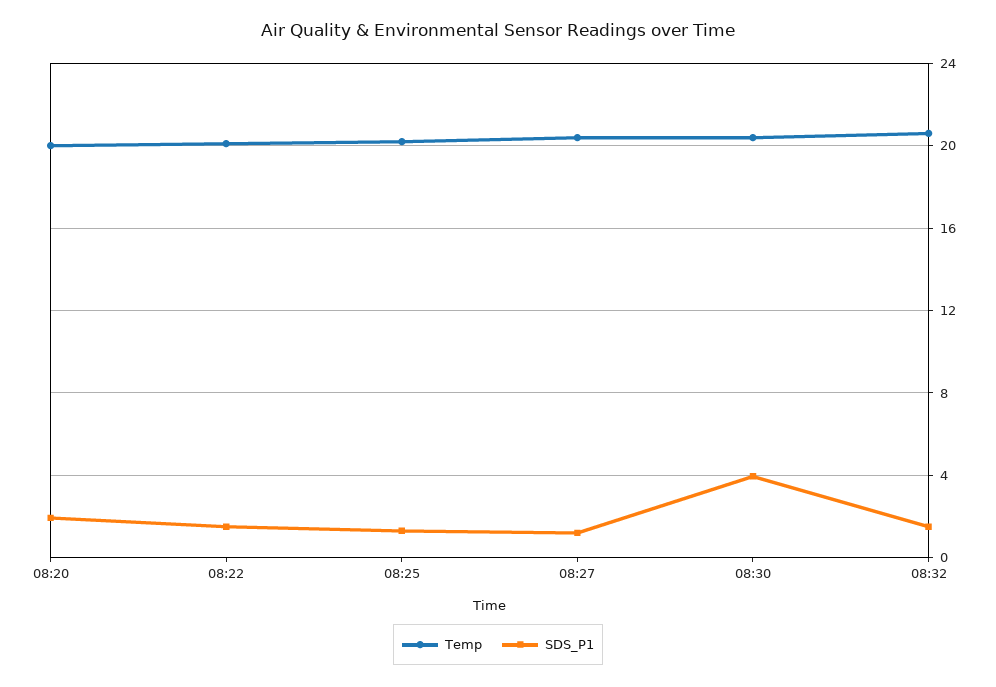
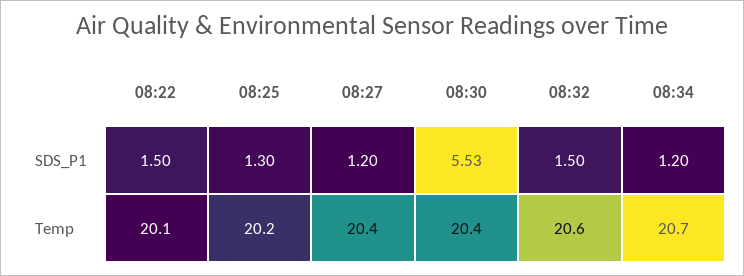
Temp, 08:20: 20 -> none
SDS_P1, 08:20: 2 -> none
SDS_P1, 08:30: 4 -> 5.53
SDS_P1, 08:34: none -> 1.2
Temp, 08:34: none -> 20.7

